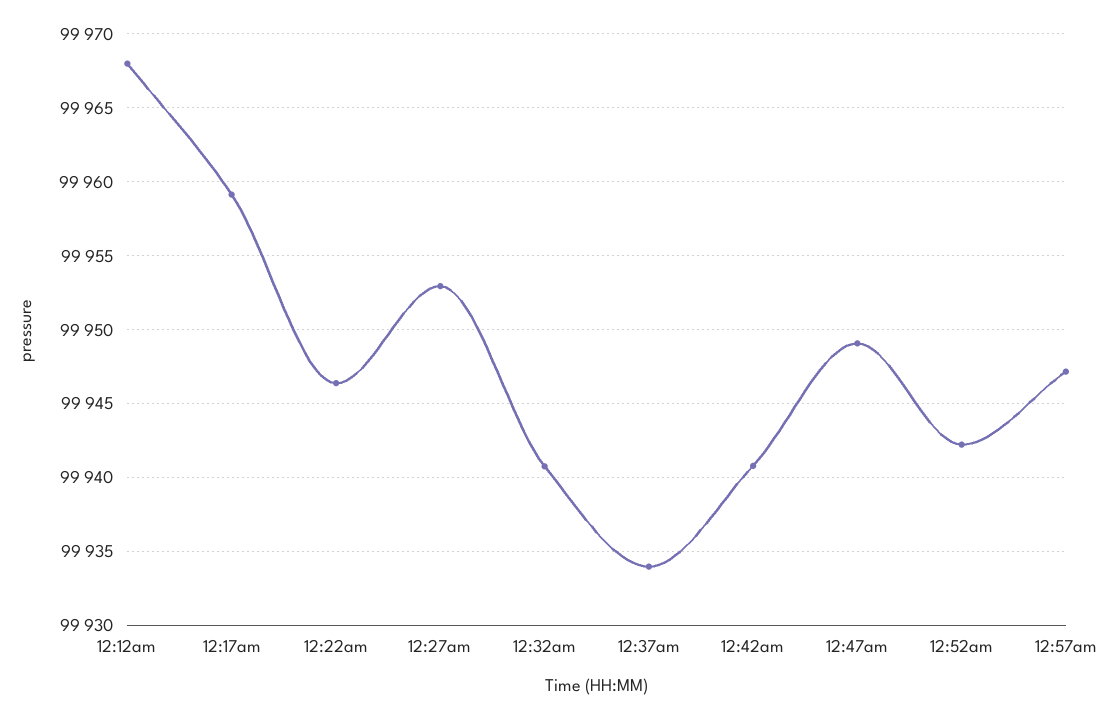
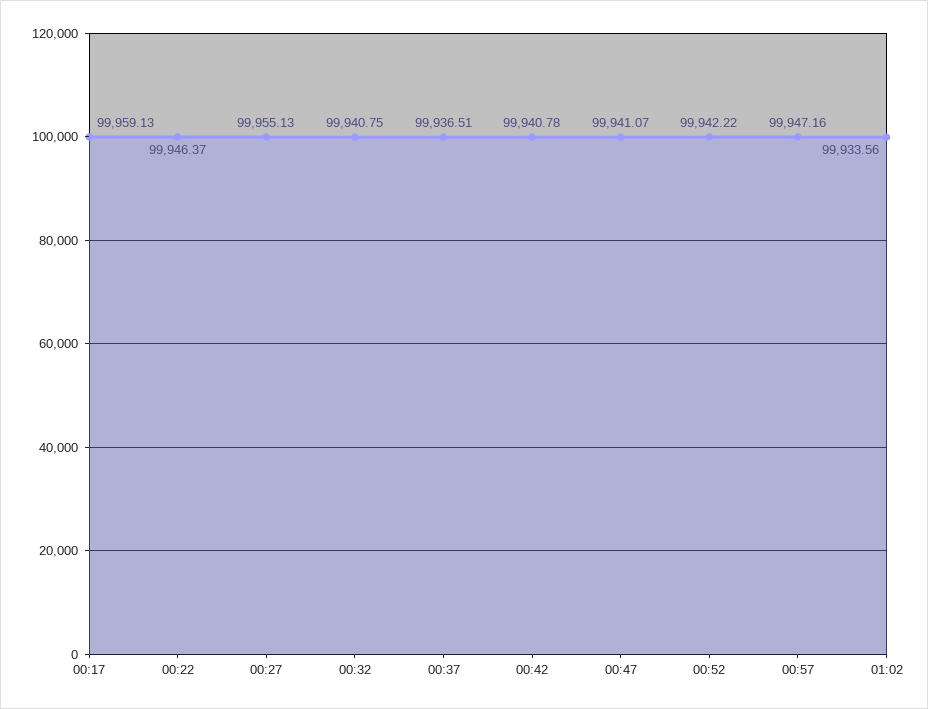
12:12am: 99968 -> none
12:27am: 99953 -> 99955.13
12:37am: 99934 -> 99936.51
12:47am: 99949 -> 99941.07
01:02: none -> 99933.56

